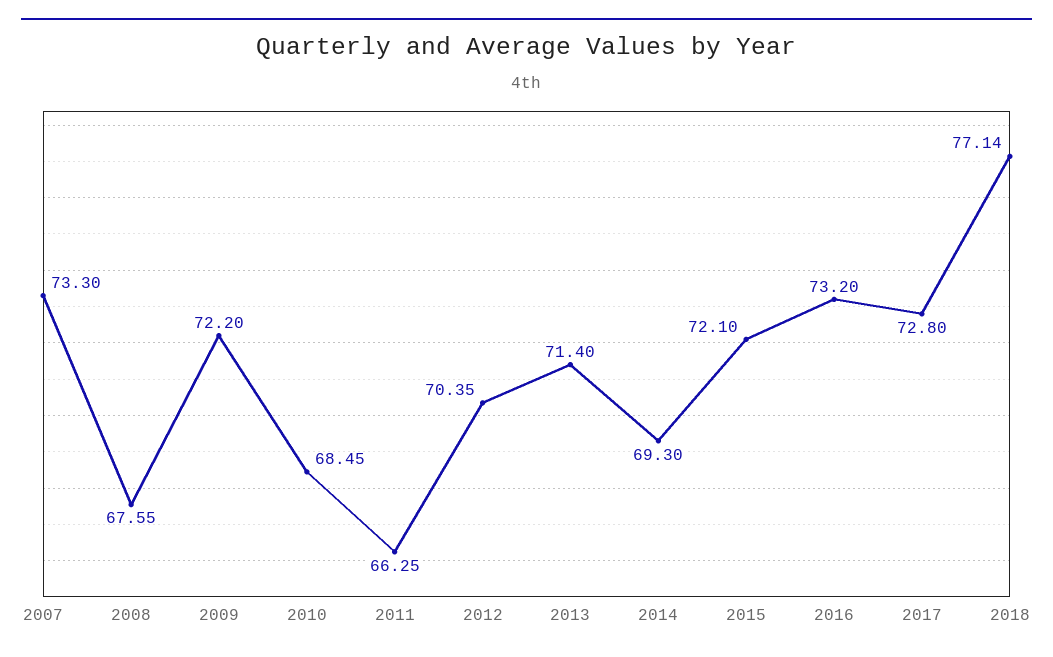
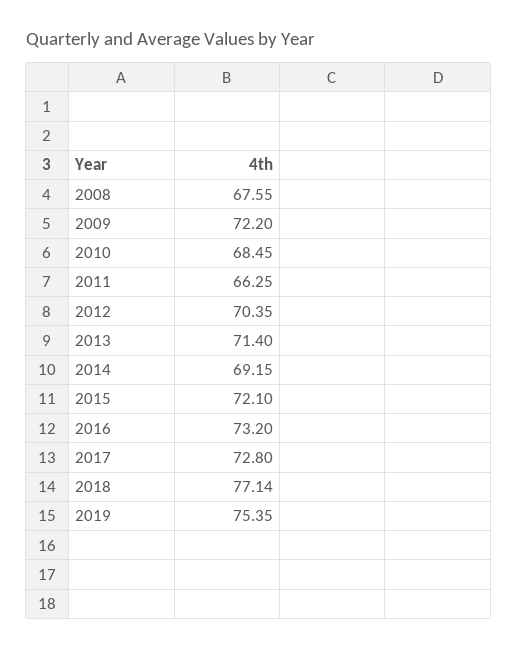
2007: 73.3 -> none
2014: 69.3 -> 69.15
2019: none -> 75.35

